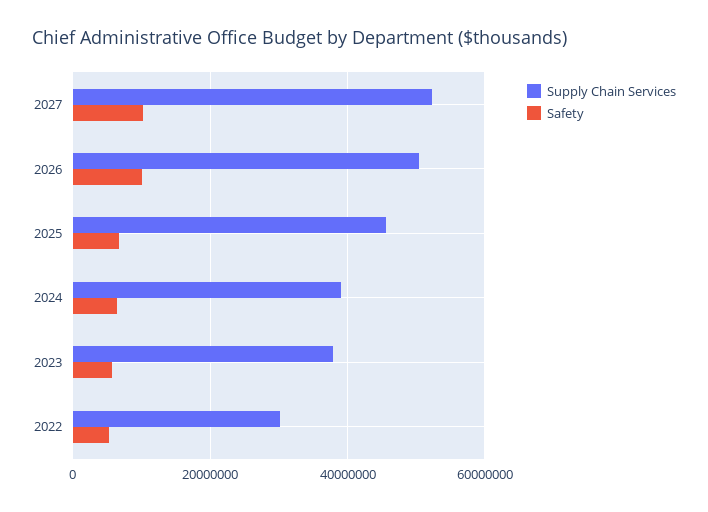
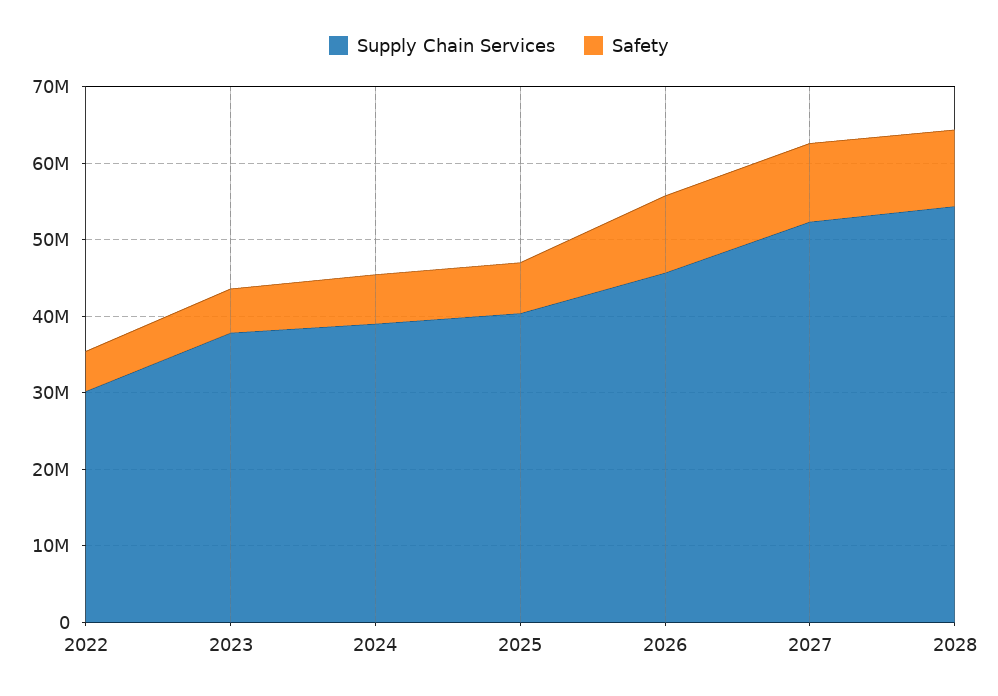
Supply Chain Services, 2026: 50000000 -> 46000000
Supply Chain Services, 2025: 46000000 -> 40000000
Supply Chain Services, 2028: none -> 54000000
Safety, 2028: none -> 10000000

